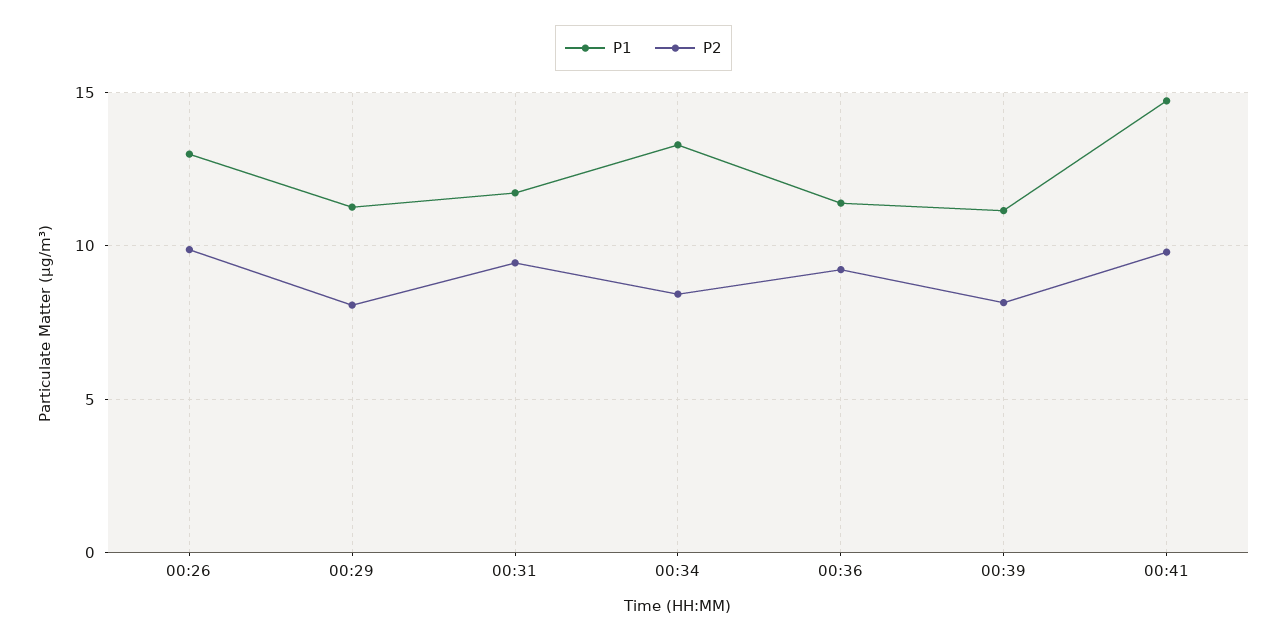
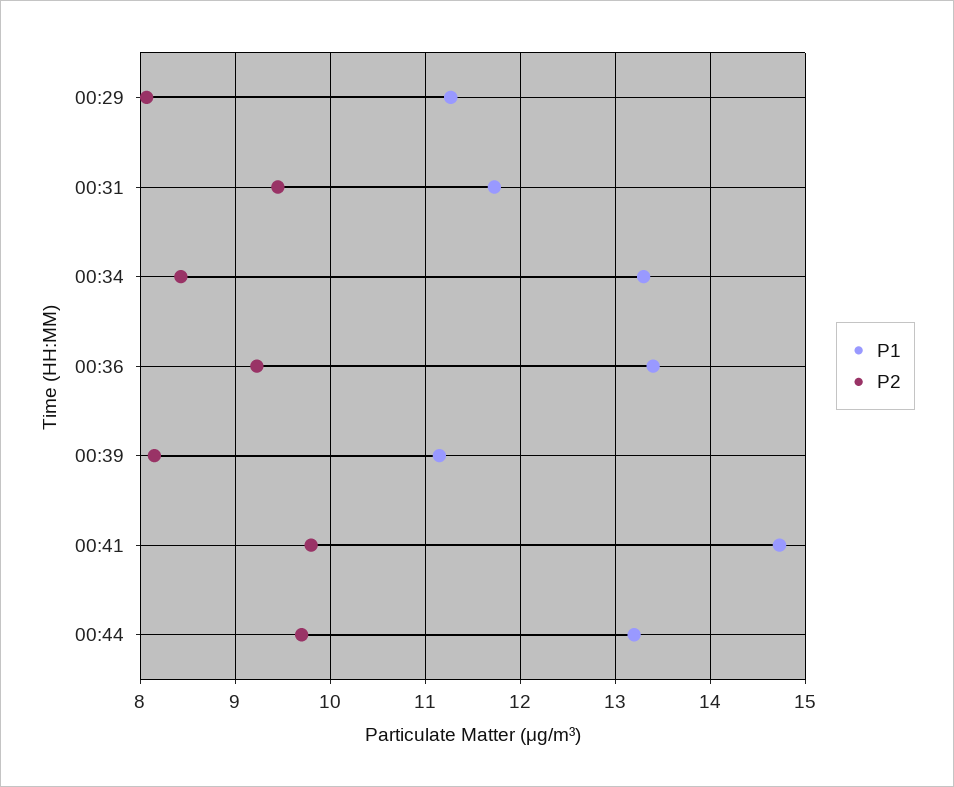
P1, 00:26: 13 -> none
P2, 00:26: 10 -> none
P1, 00:36: 11.5 -> 13.4
P1, 00:44: none -> 13.2
P2, 00:44: none -> 9.7

